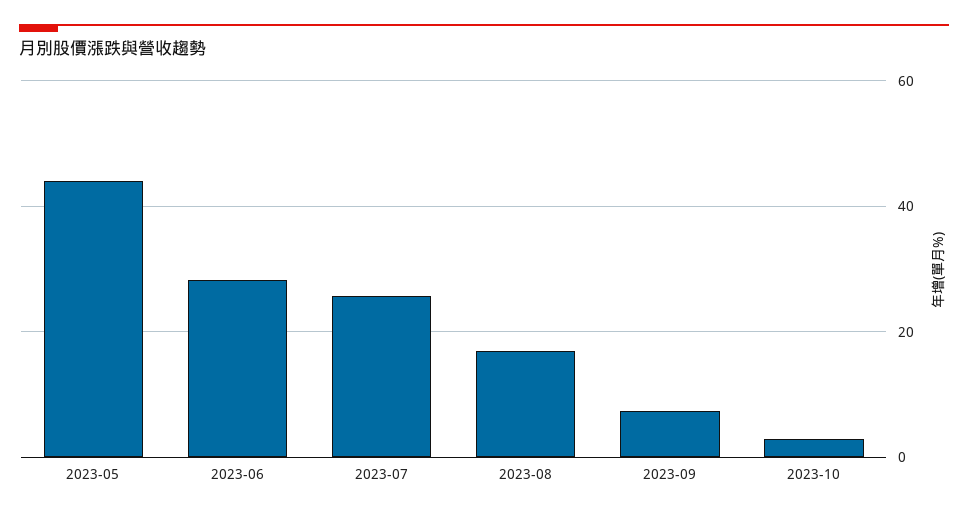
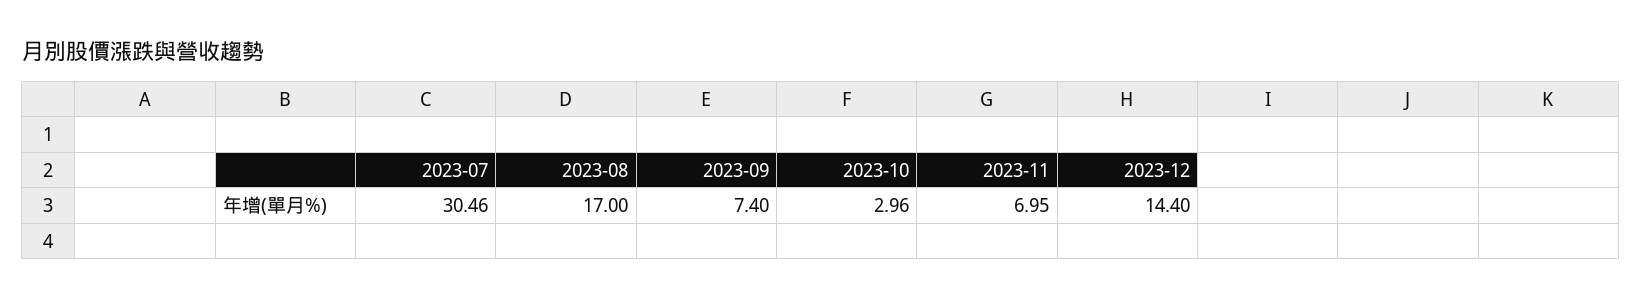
2023-05: 44 -> none
2023-06: 28 -> none
2023-07: 26 -> 30.46
2023-11: none -> 6.95
2023-12: none -> 14.4

